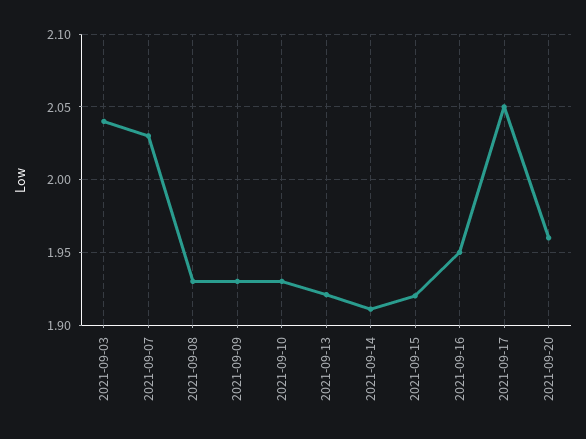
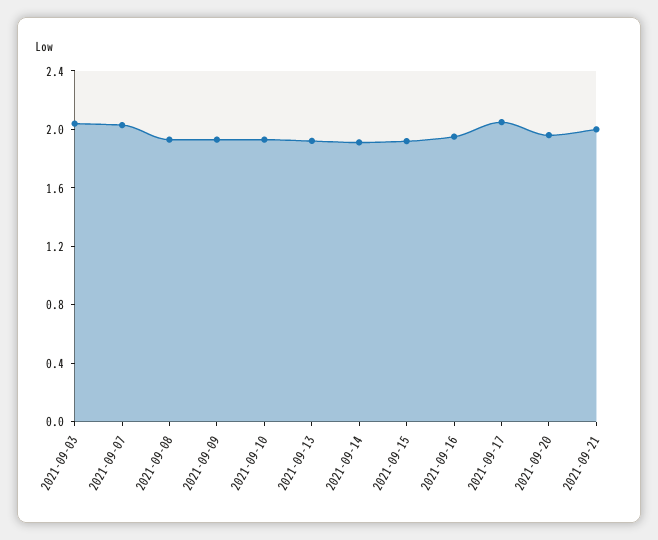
2021-09-21: none -> 2

